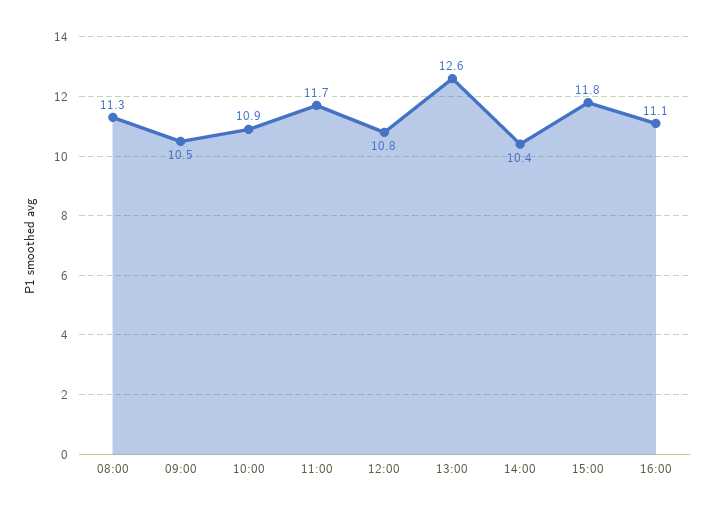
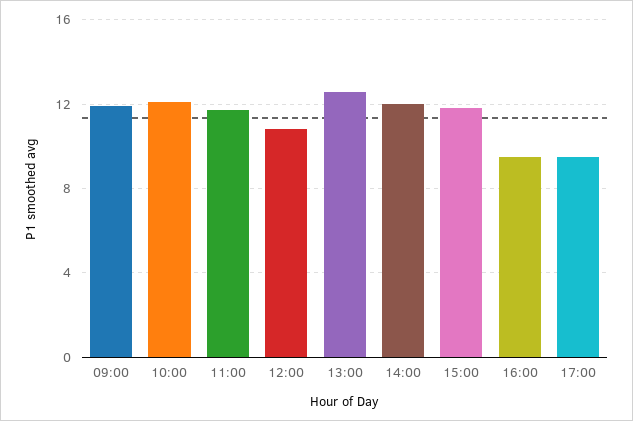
08:00: 11.3 -> none
09:00: 10.5 -> 12
10:00: 10.9 -> 12
14:00: 10.4 -> 12
16:00: 11.1 -> 9.5
17:00: none -> 9.5

